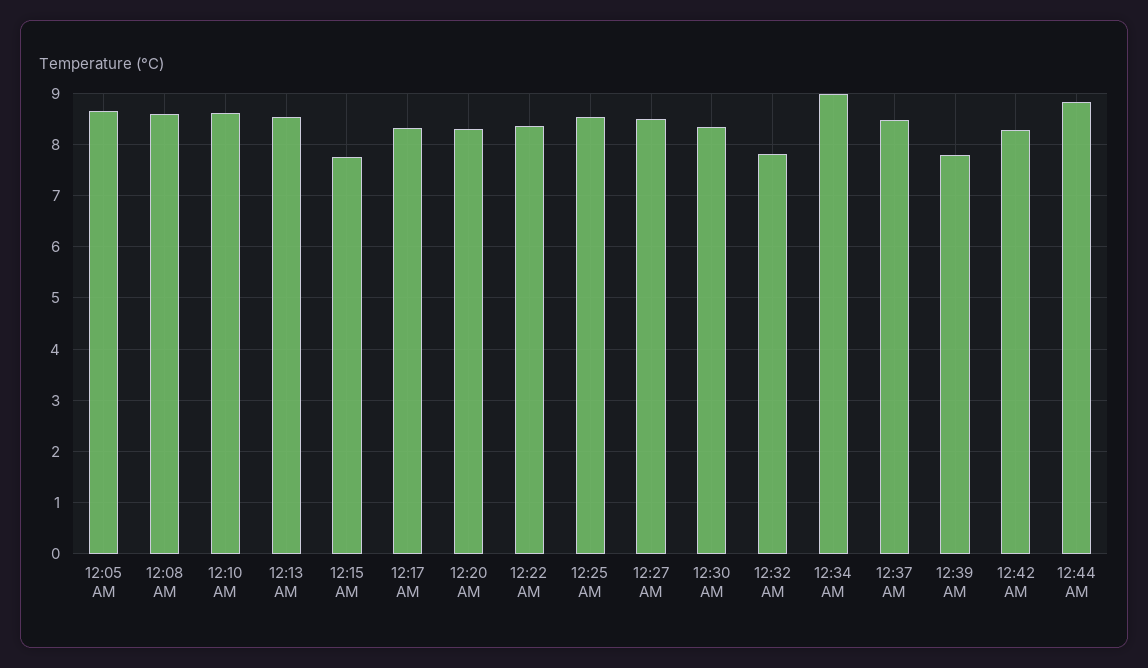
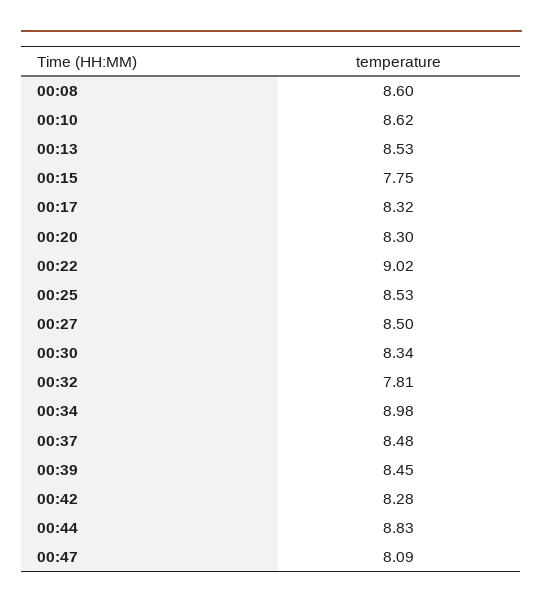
12:05 AM: 8.6 -> none
12:22 AM: 8.4 -> 9.02
12:39 AM: 7.8 -> 8.45
00:47: none -> 8.09

